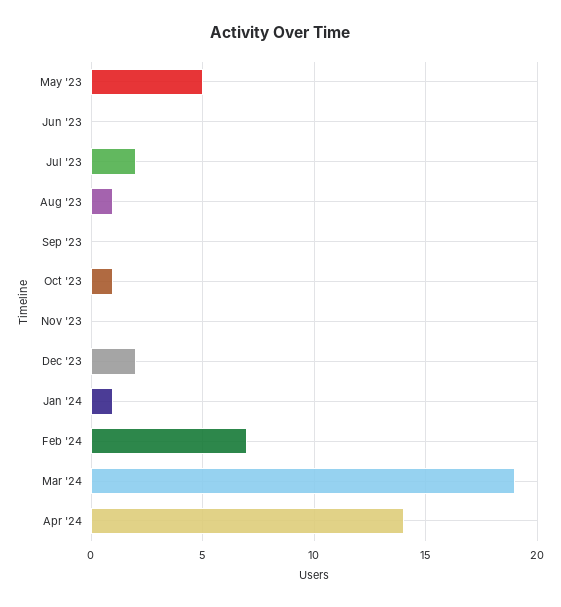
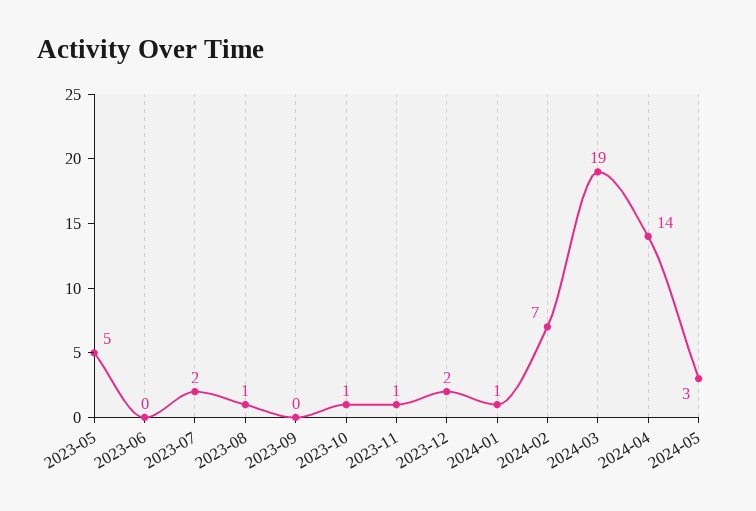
Nov '23: 0 -> 1
2024-05: none -> 3

